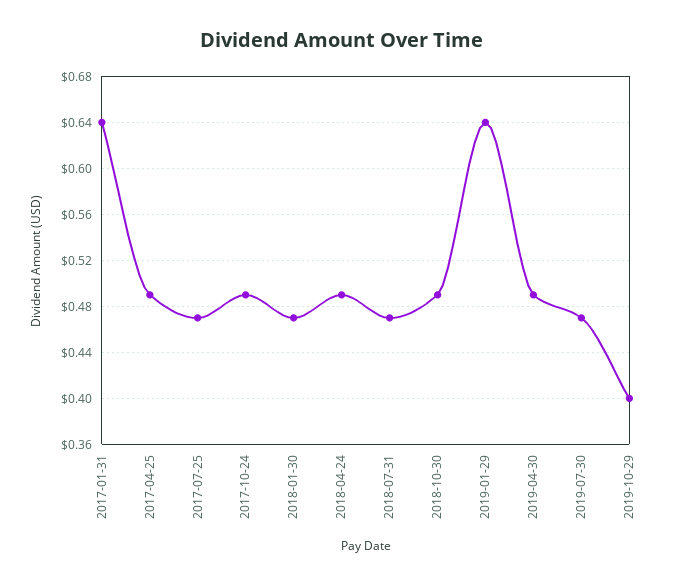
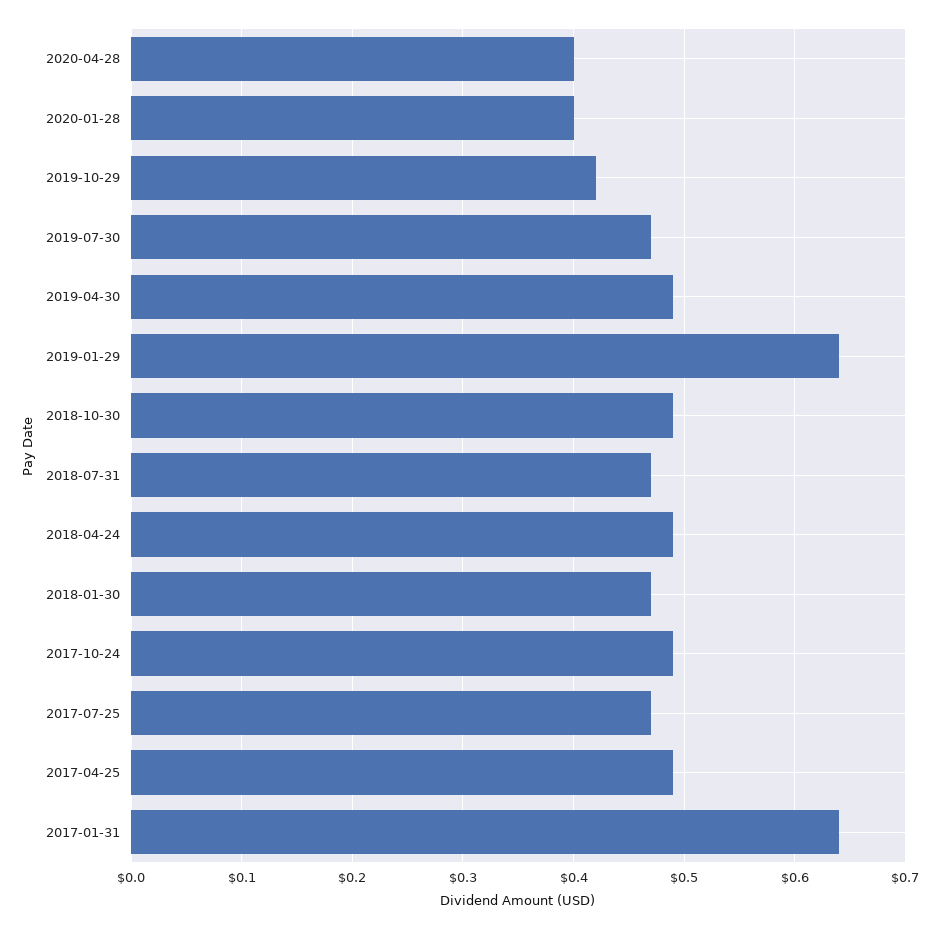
2019-10-29: 0.4 -> 0.42
2020-04-28: none -> 0.4
2020-01-28: none -> 0.4

